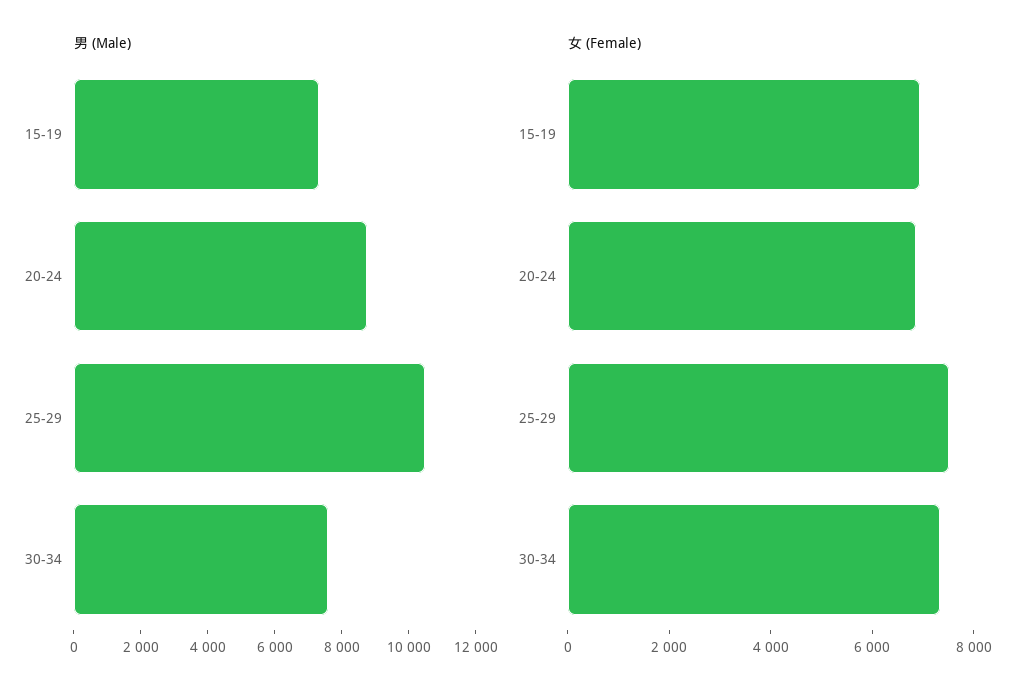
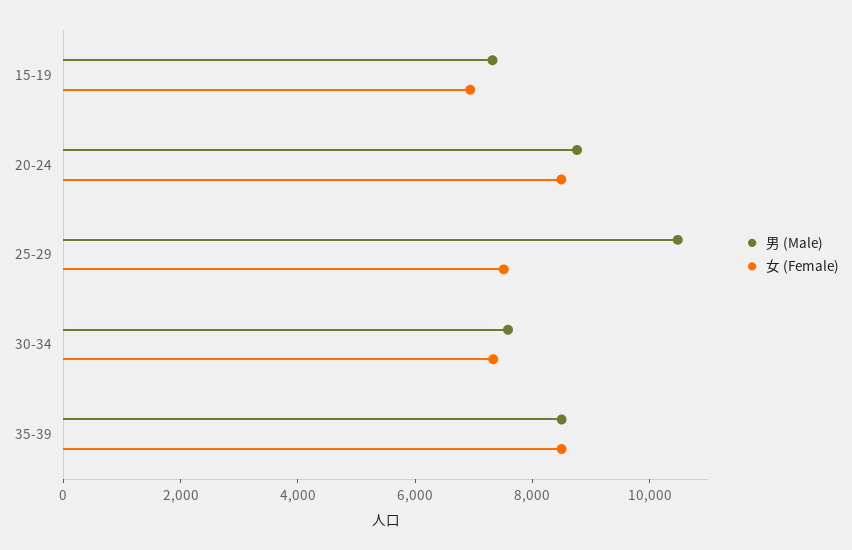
女 (Female), 20-24: 7000 -> 8500
男 (Male), 35-39: none -> 8500
女 (Female), 35-39: none -> 8500

